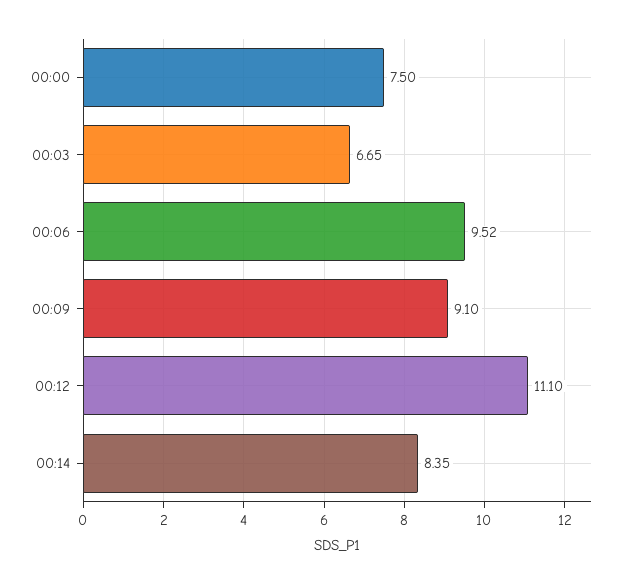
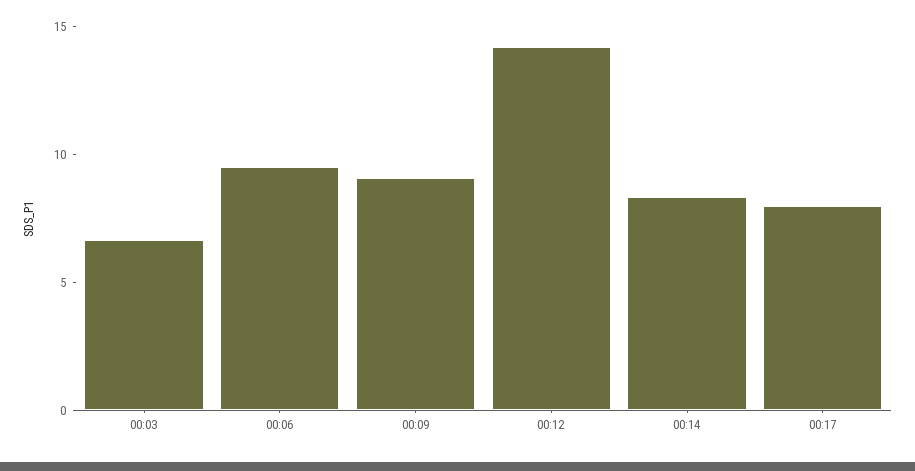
00:00: 7.5 -> none
00:12: 11.1 -> 14
00:17: none -> 8

